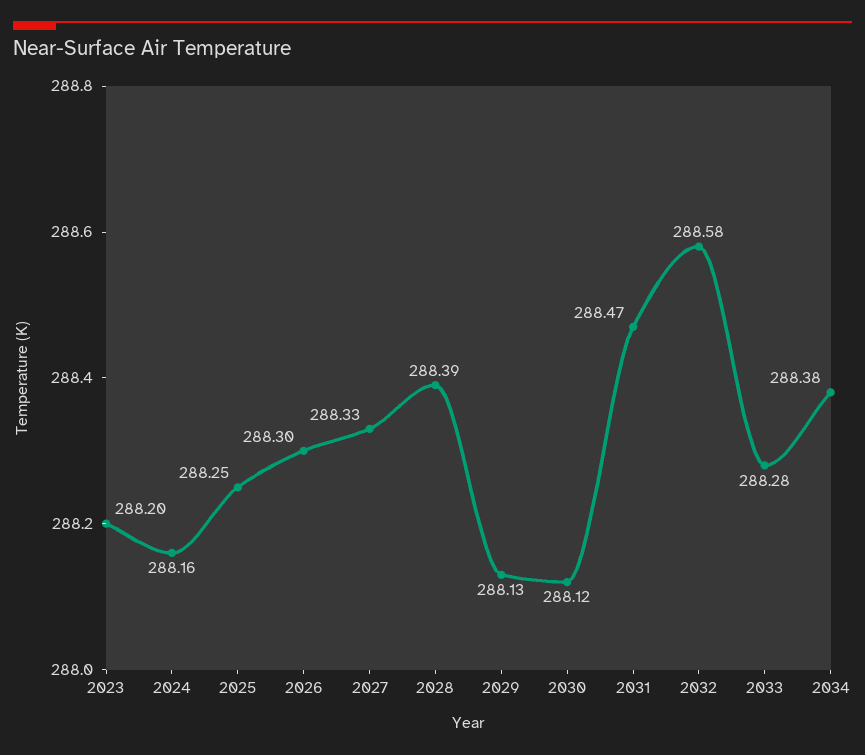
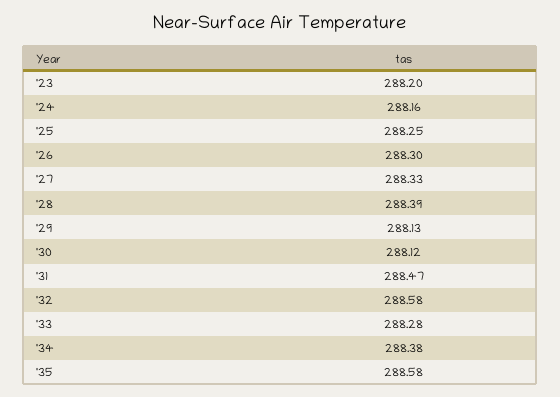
'35: none -> 288.58

